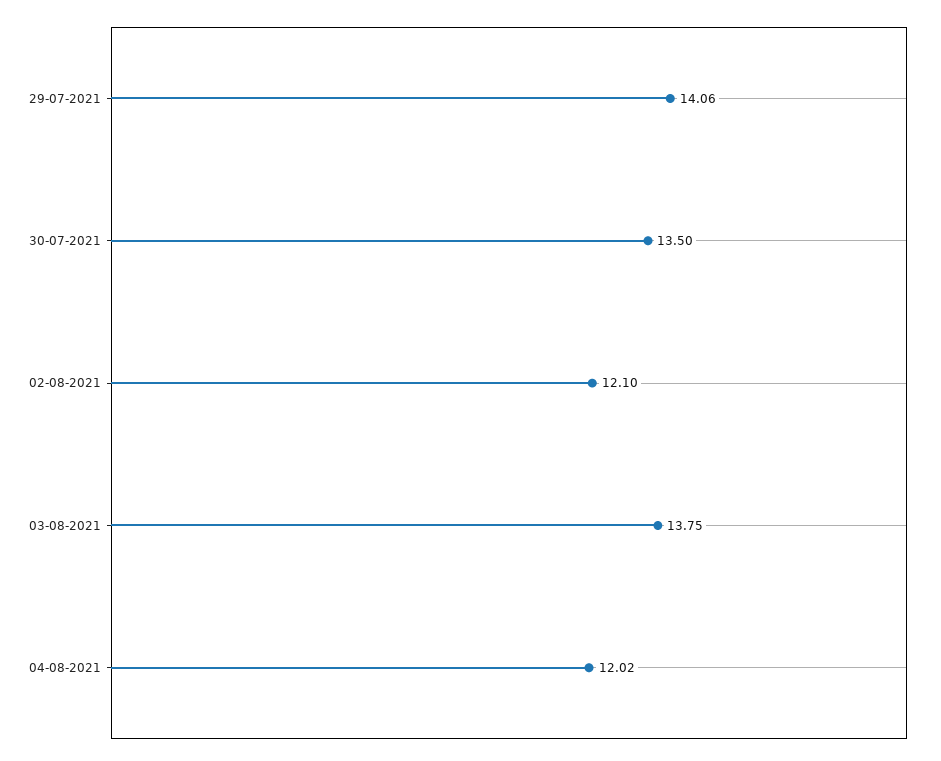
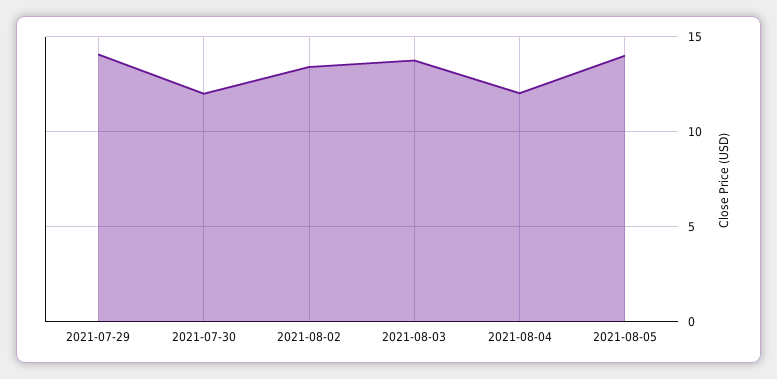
30-07-2021: 13.5 -> 12
02-08-2021: 12.1 -> 13.5
2021-08-05: none -> 14

